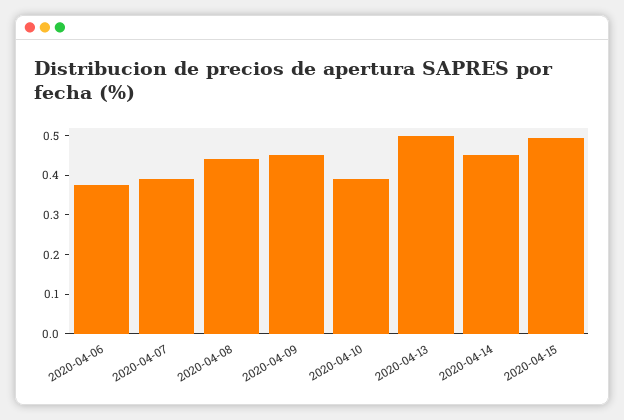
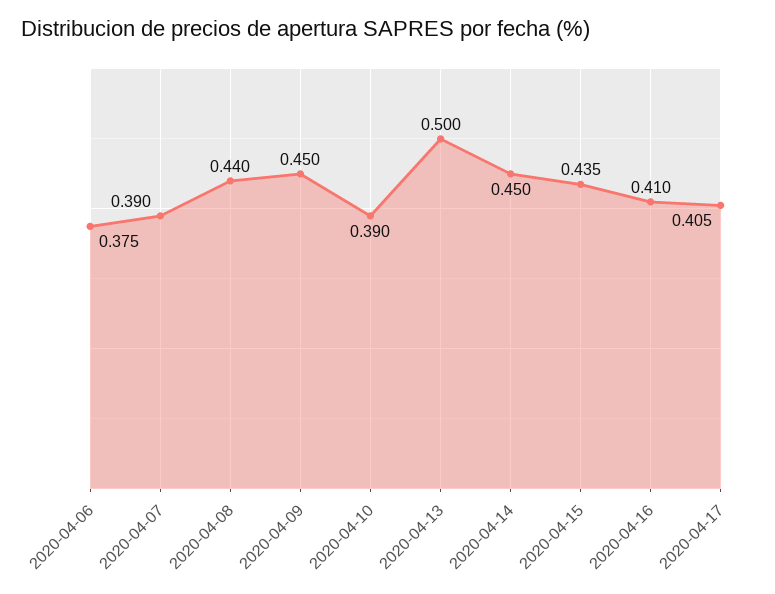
2020-04-15: 0.5 -> 0.435
2020-04-16: none -> 0.41
2020-04-17: none -> 0.405

